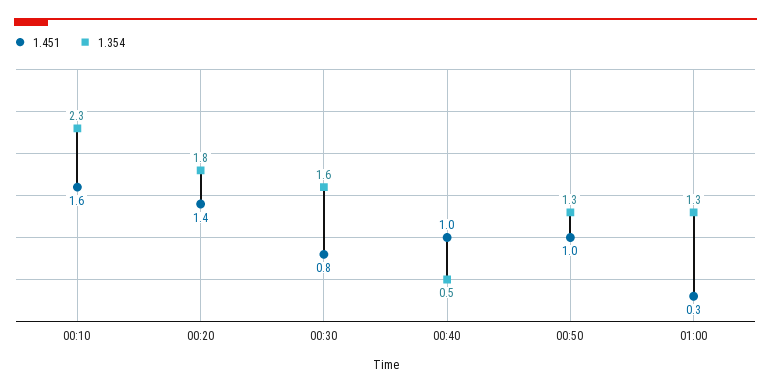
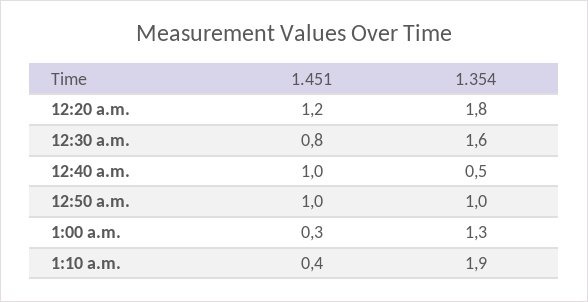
1.451, 00:10: 1.6 -> none
1.354, 00:10: 2.3 -> none
1.451, 00:20: 1.4 -> 1.2
1.354, 00:50: 1.3 -> 1
1.451, 1:10 a.m.: none -> 0.4
1.354, 1:10 a.m.: none -> 1.9

